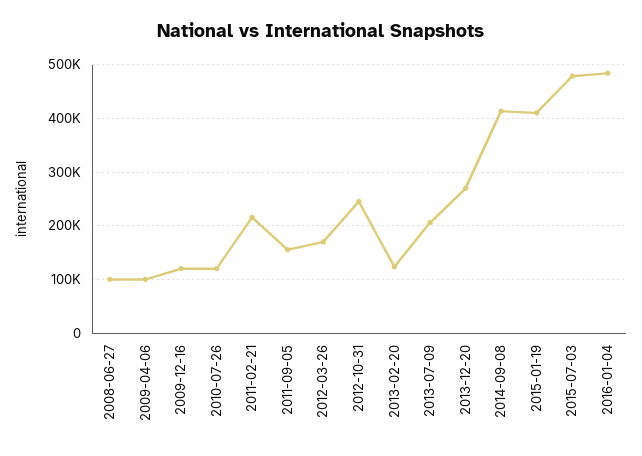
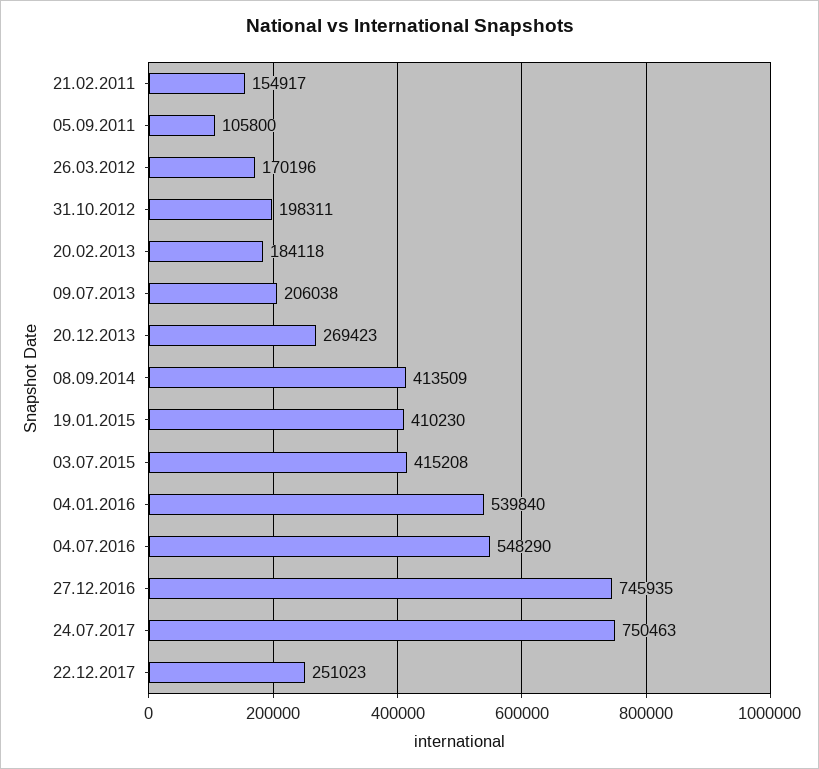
2008-06-27: 100000 -> none
2009-04-06: 100000 -> none
2009-12-16: 120000 -> none
2010-07-26: 120000 -> none
2011-02-21: 220000 -> 154917
2011-09-05: 160000 -> 105800
2012-10-31: 240000 -> 198311
2013-02-20: 120000 -> 184118
2015-07-03: 480000 -> 415208
2016-01-04: 480000 -> 539840
04.07.2016: none -> 548290
27.12.2016: none -> 745935
24.07.2017: none -> 750463
22.12.2017: none -> 251023

